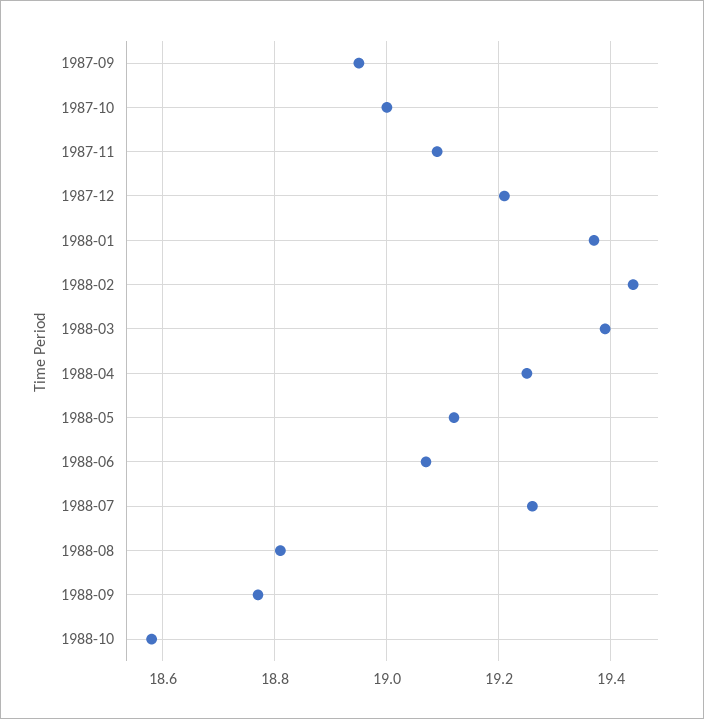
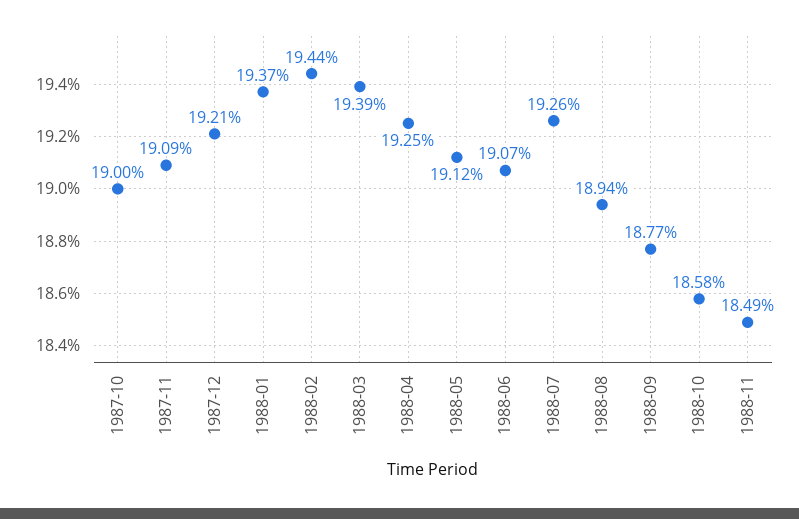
1987-09: 18.95 -> none
1988-08: 18.8 -> 18.94
1988-11: none -> 18.49

